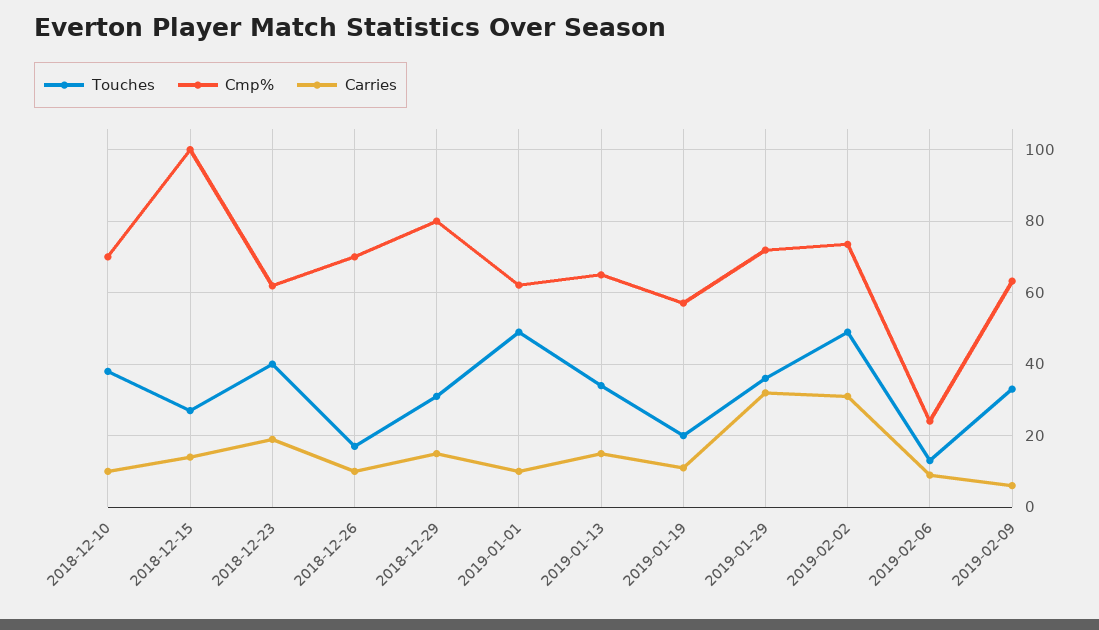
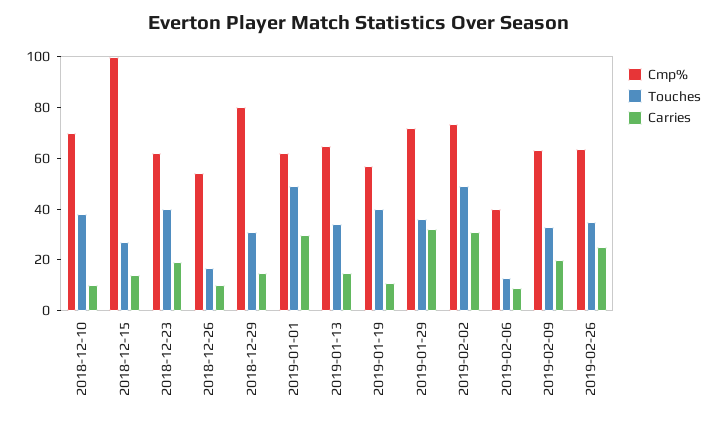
Cmp%, 2018-12-26: 70 -> 55
Carries, 2019-01-01: 10 -> 30
Touches, 2019-01-19: 20 -> 40
Cmp%, 2019-02-06: 24 -> 40
Carries, 2019-02-09: 6 -> 20
Cmp%, 2019-02-26: none -> 65
Touches, 2019-02-26: none -> 35
Carries, 2019-02-26: none -> 25

